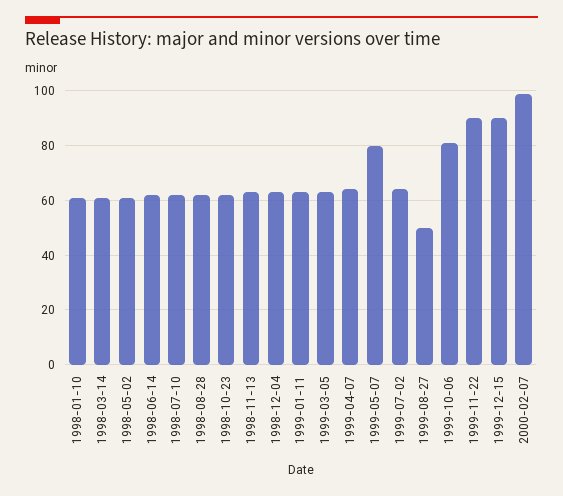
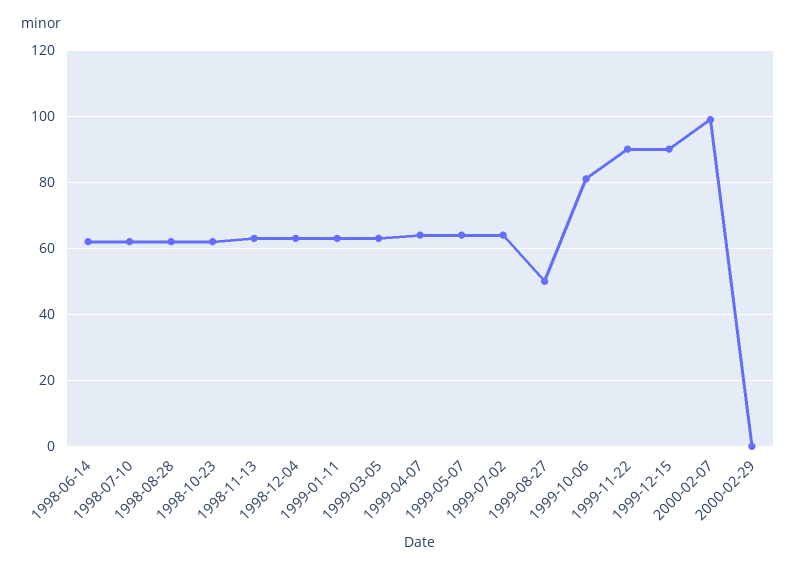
1998-01-10: 60 -> none
1998-03-14: 60 -> none
1998-05-02: 60 -> none
1999-05-07: 80 -> 65
2000-02-29: none -> 0

